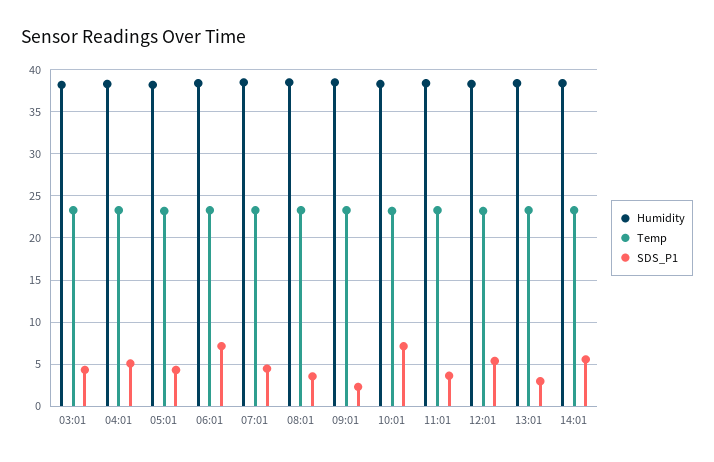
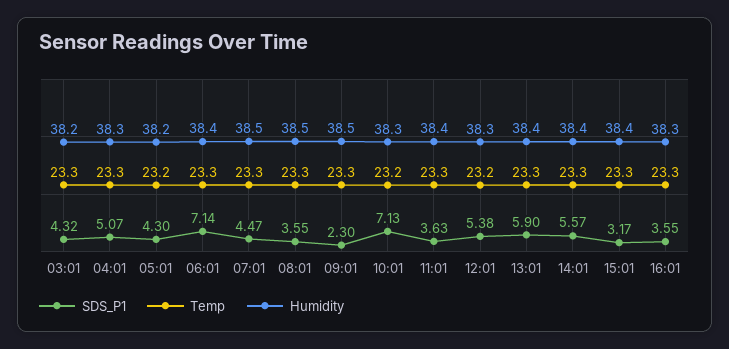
SDS_P1, 13:01: 3 -> 5.9
SDS_P1, 15:01: none -> 3.17
Temp, 15:01: none -> 23.3
Humidity, 15:01: none -> 38.4
SDS_P1, 16:01: none -> 3.55
Temp, 16:01: none -> 23.3
Humidity, 16:01: none -> 38.3

